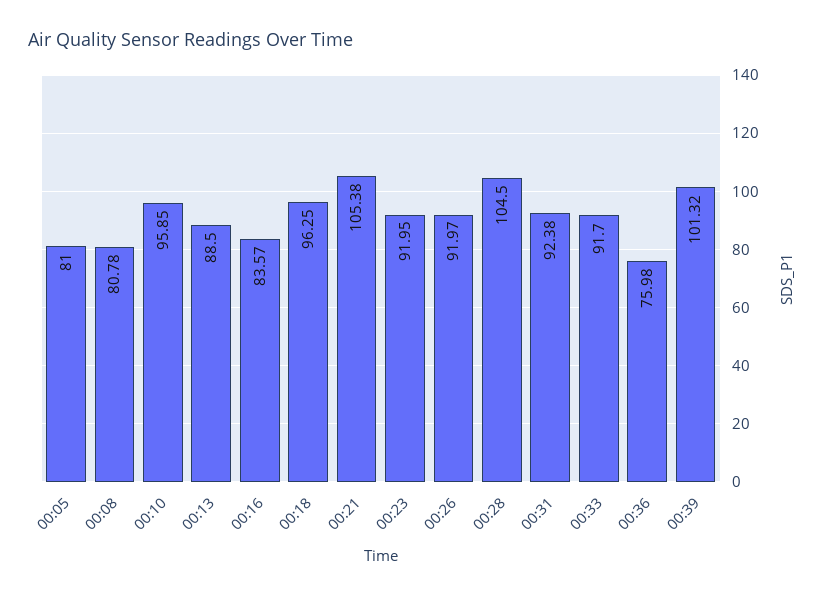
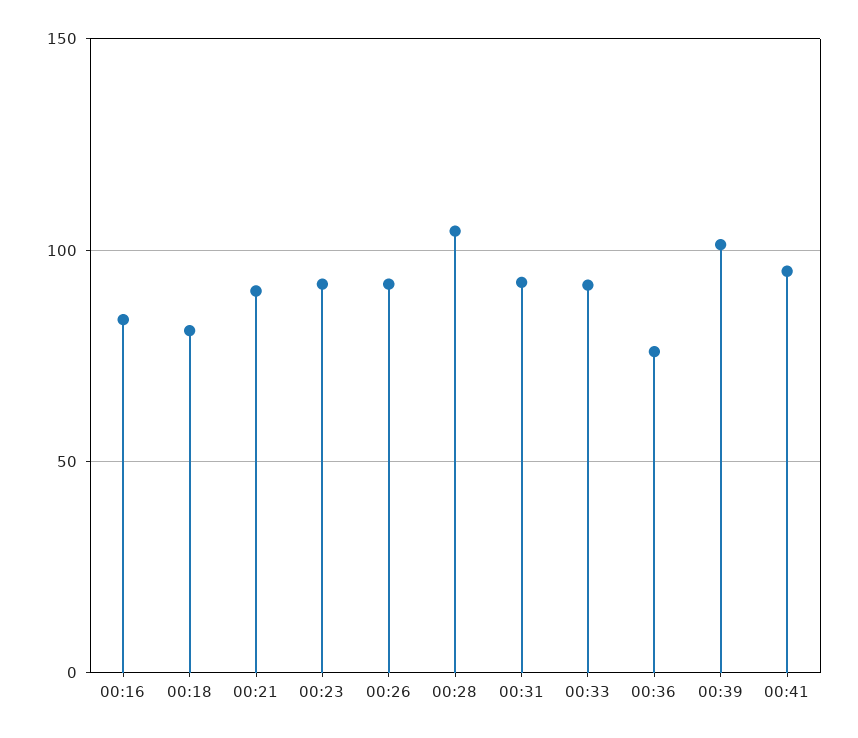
00:05: 81 -> none
00:08: 80.78 -> none
00:10: 95.85 -> none
00:13: 88.5 -> none
00:18: 96.25 -> 80
00:21: 105.38 -> 90
00:41: none -> 95

